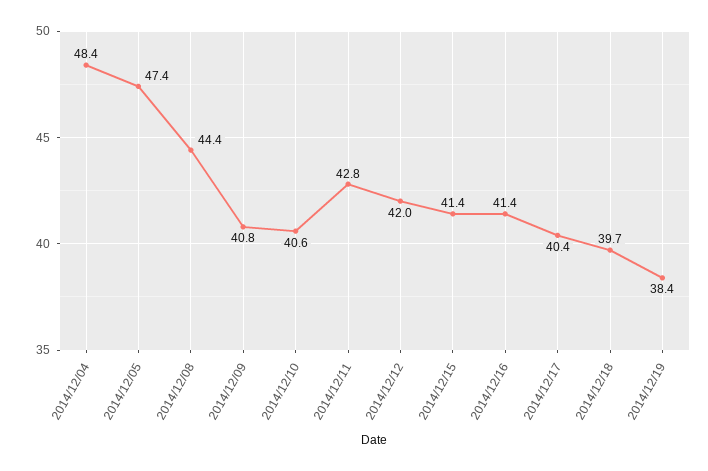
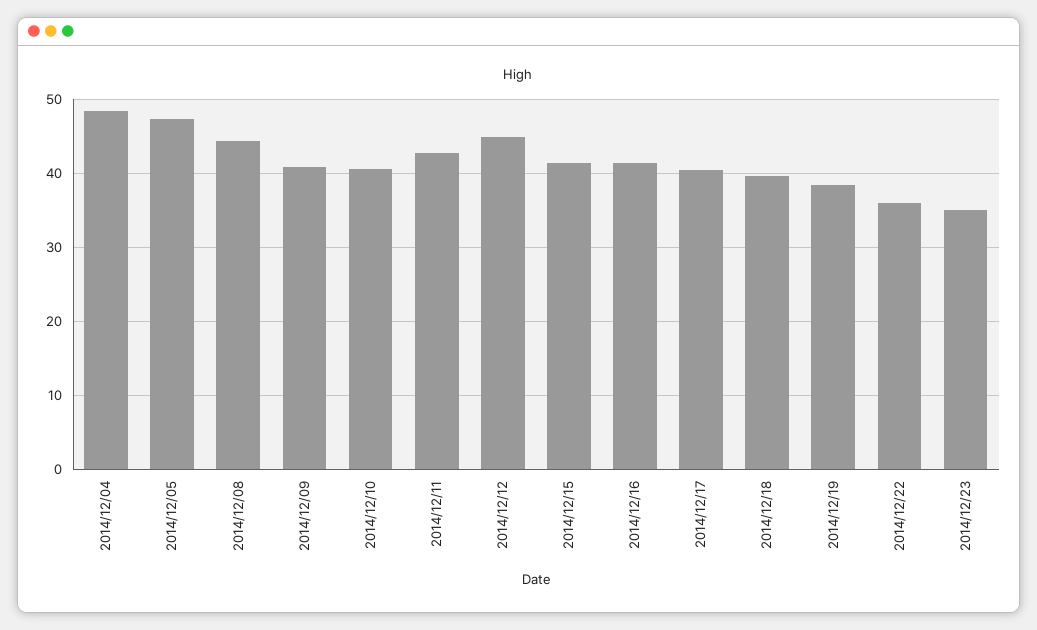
2014/12/12: 42 -> 45
2014/12/22: none -> 36
2014/12/23: none -> 35

